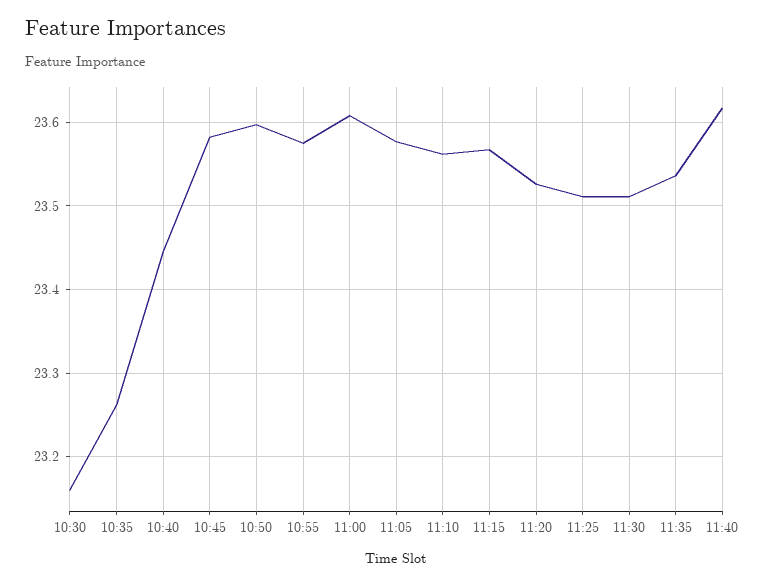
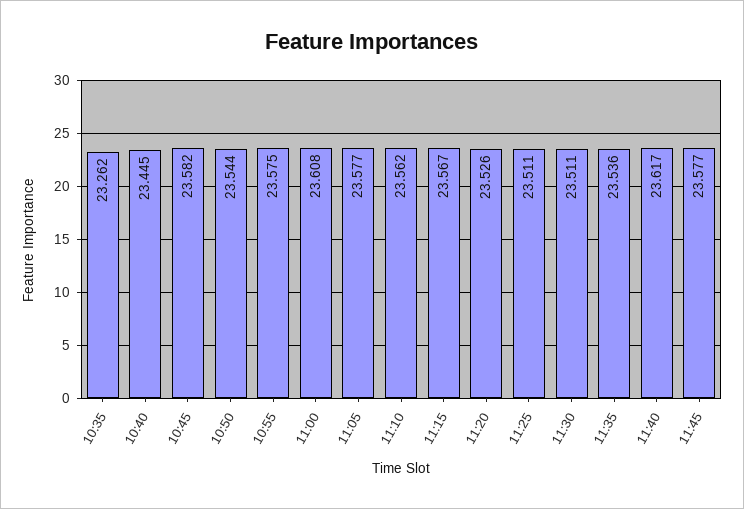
10:30: 23.16 -> none
10:50: 23.6 -> 23.544
11:45: none -> 23.577

